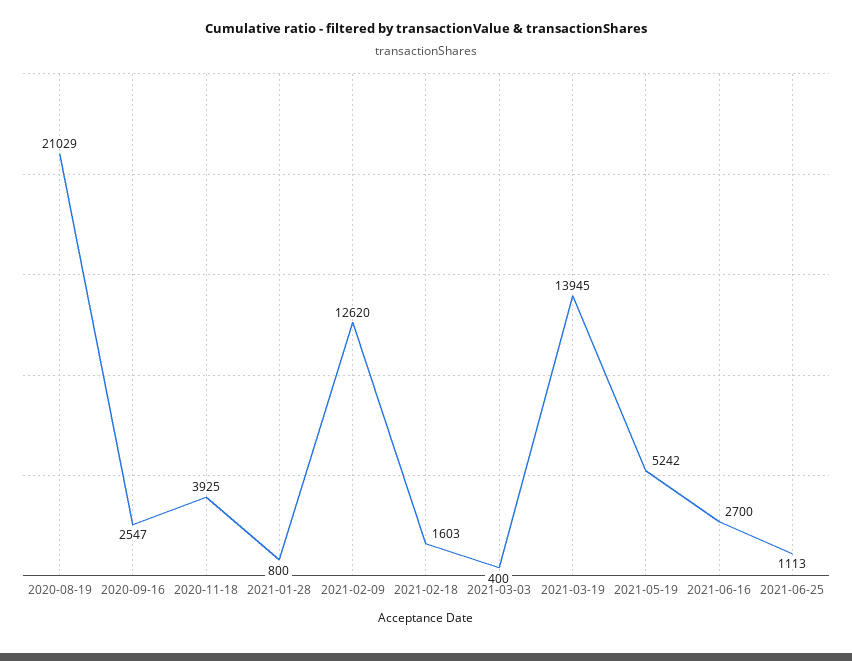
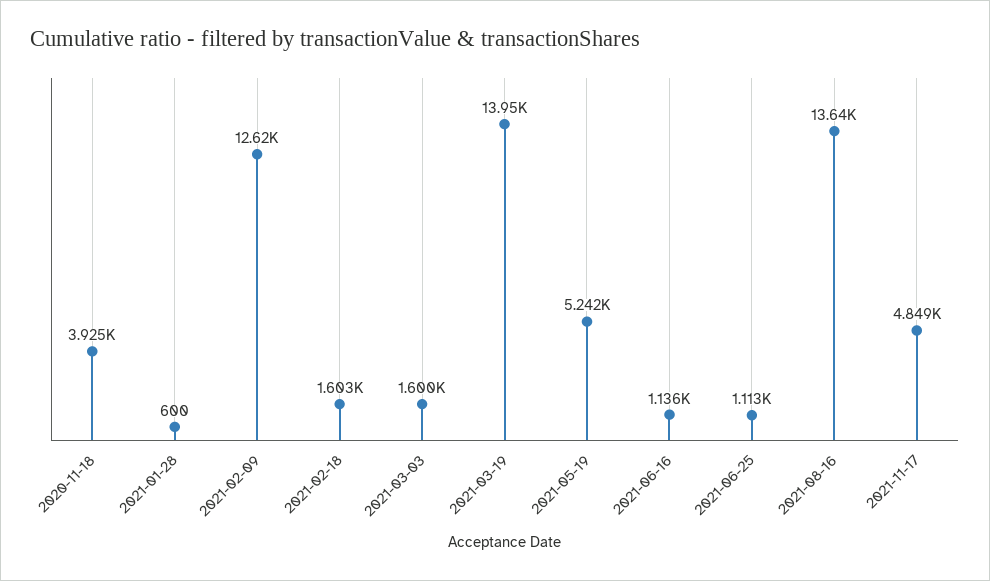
2020-08-19: 21029 -> none
2020-09-16: 2547 -> none
2021-01-28: 800 -> 600
2021-03-03: 400 -> 1600
2021-06-16: 2700 -> 1136
2021-08-16: none -> 13640
2021-11-17: none -> 4849

